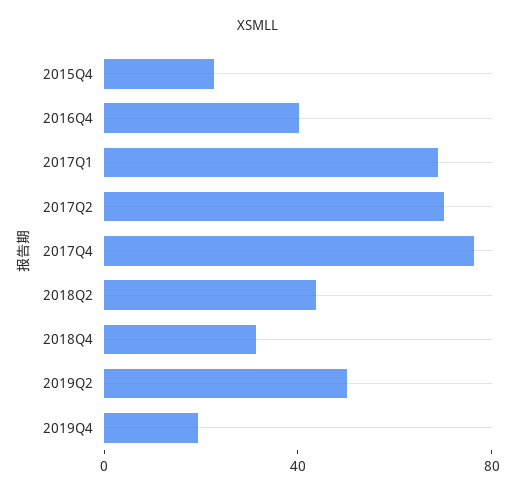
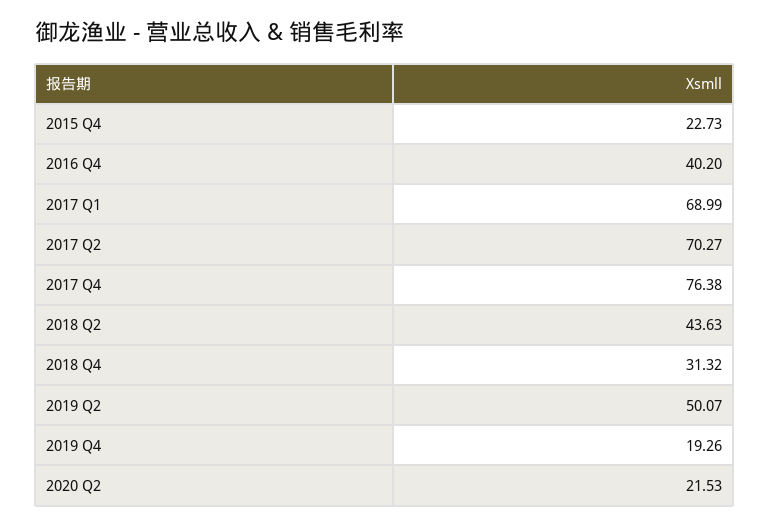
2020 Q2: none -> 21.53

